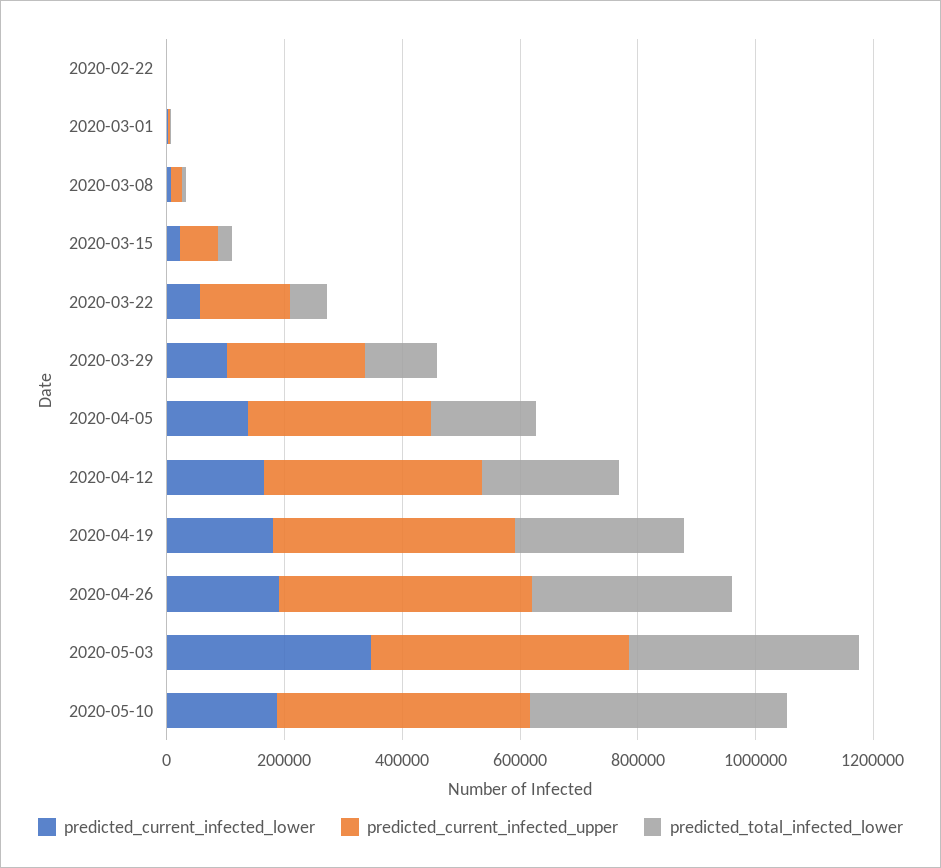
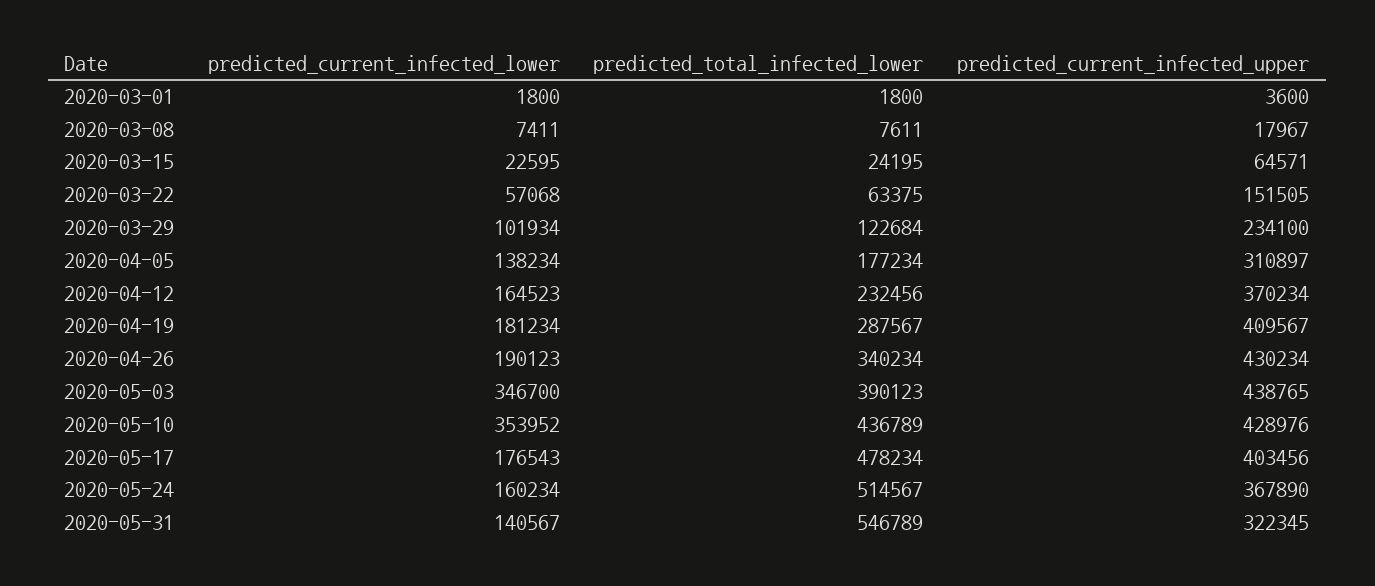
predicted_current_infected_lower, 2020-02-22: 0 -> none
predicted_current_infected_upper, 2020-02-22: 0 -> none
predicted_total_infected_lower, 2020-02-22: 0 -> none
predicted_current_infected_lower, 2020-05-10: 200000 -> 353952
predicted_current_infected_lower, 2020-05-17: none -> 176543
predicted_total_infected_lower, 2020-05-17: none -> 478234
predicted_current_infected_upper, 2020-05-17: none -> 403456
predicted_current_infected_lower, 2020-05-24: none -> 160234
predicted_total_infected_lower, 2020-05-24: none -> 514567
predicted_current_infected_upper, 2020-05-24: none -> 367890
predicted_current_infected_lower, 2020-05-31: none -> 140567
predicted_total_infected_lower, 2020-05-31: none -> 546789
predicted_current_infected_upper, 2020-05-31: none -> 322345

